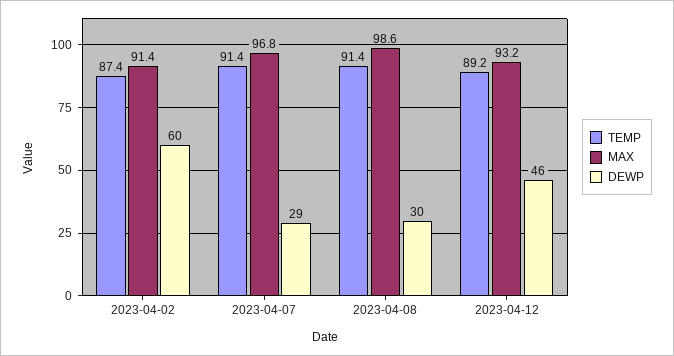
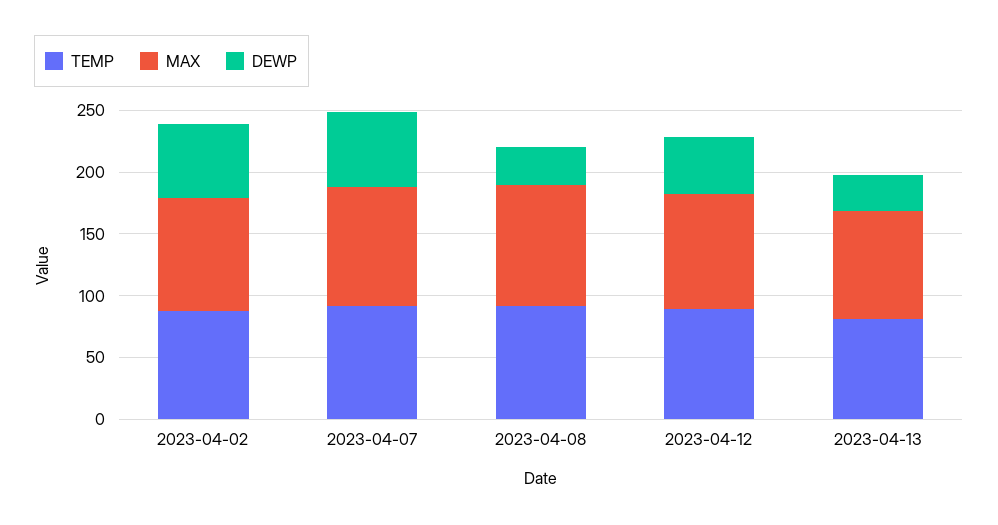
DEWP, 2023-04-07: 29 -> 60
TEMP, 2023-04-13: none -> 80
MAX, 2023-04-13: none -> 90
DEWP, 2023-04-13: none -> 30

